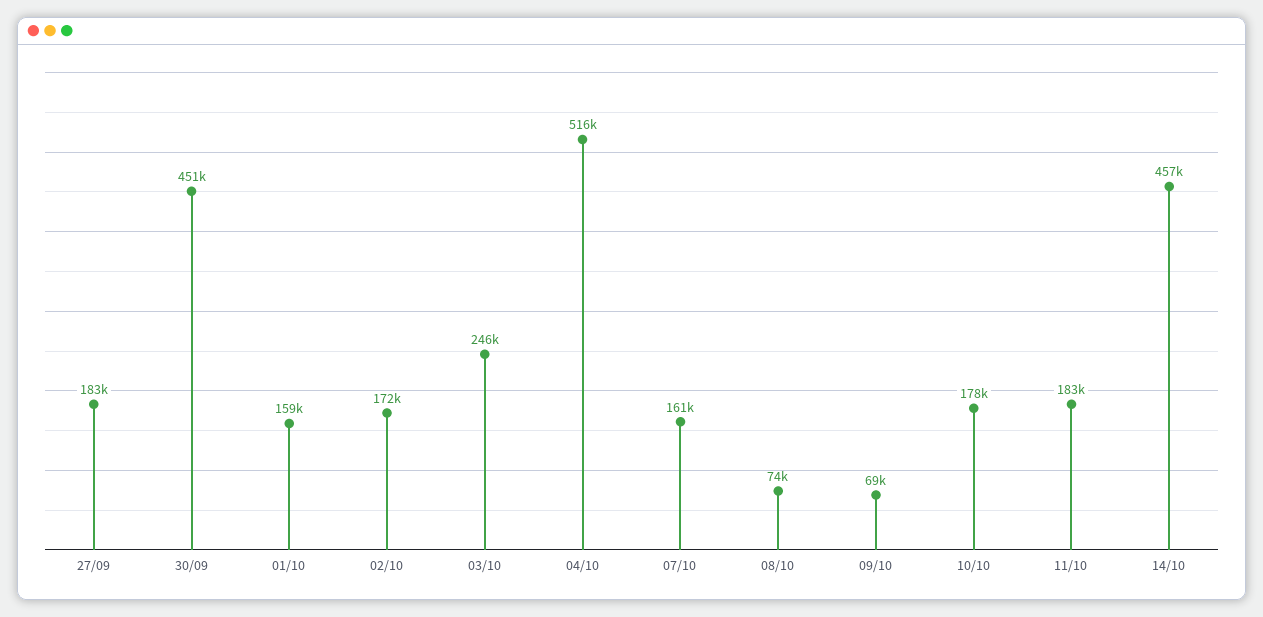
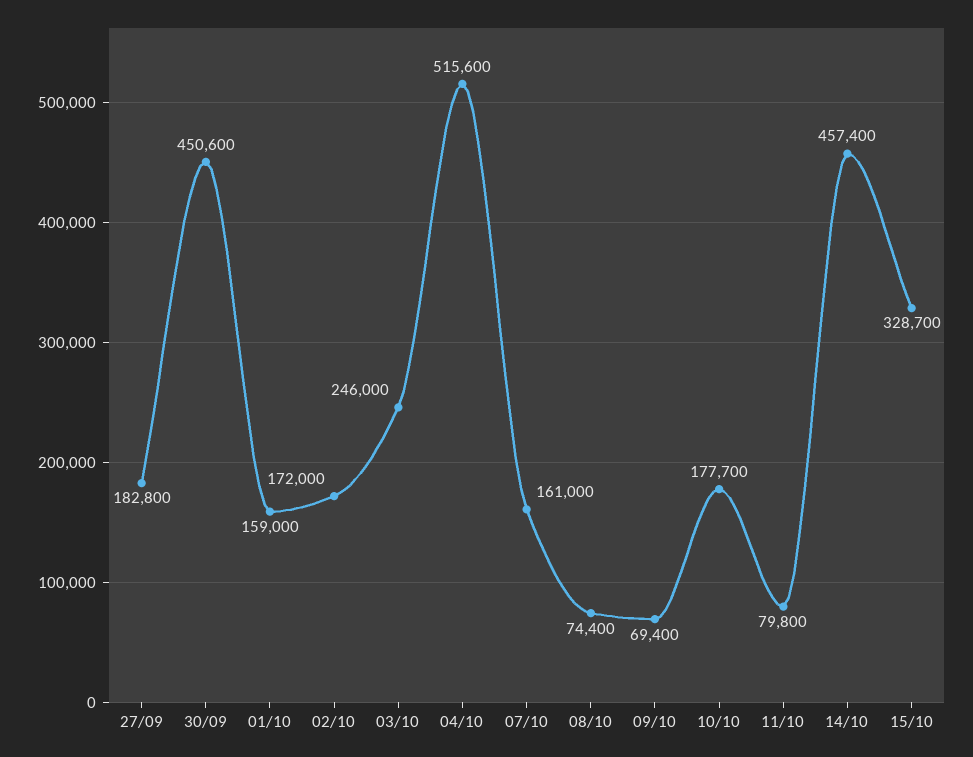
11/10: 183000 -> 79800
15/10: none -> 328700

